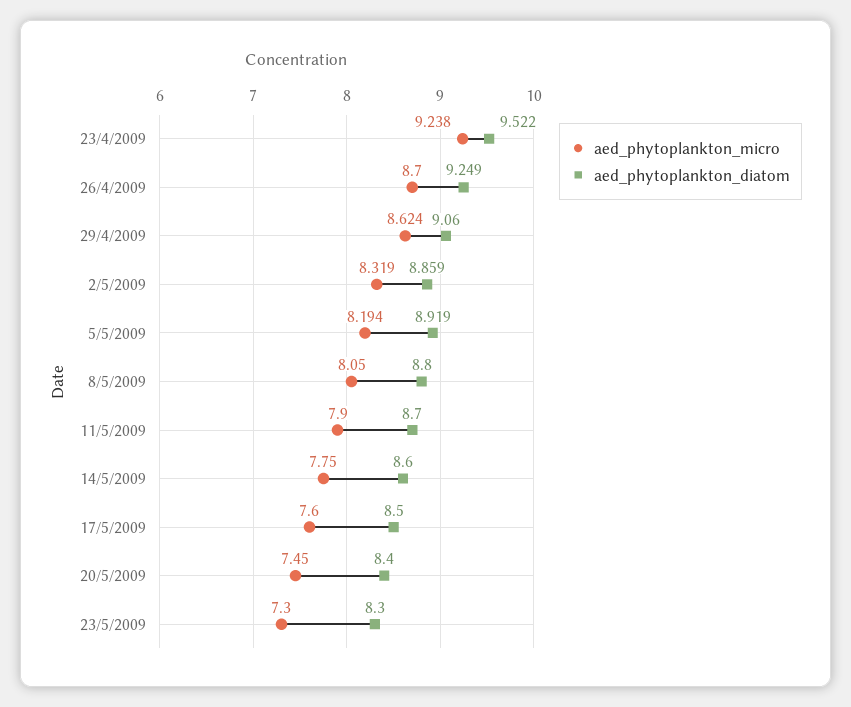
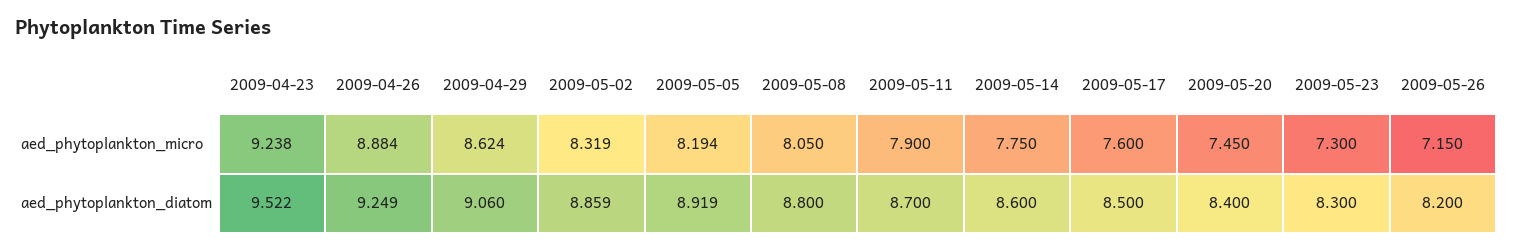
aed_phytoplankton_micro, 26/4/2009: 8.7 -> 8.884
aed_phytoplankton_micro, 2009-05-26: none -> 7.15
aed_phytoplankton_diatom, 2009-05-26: none -> 8.2

